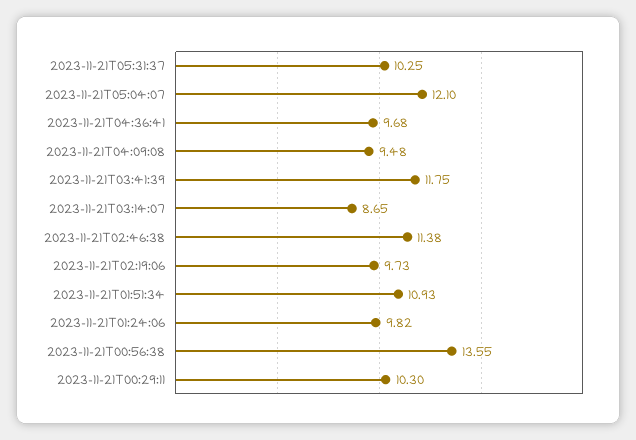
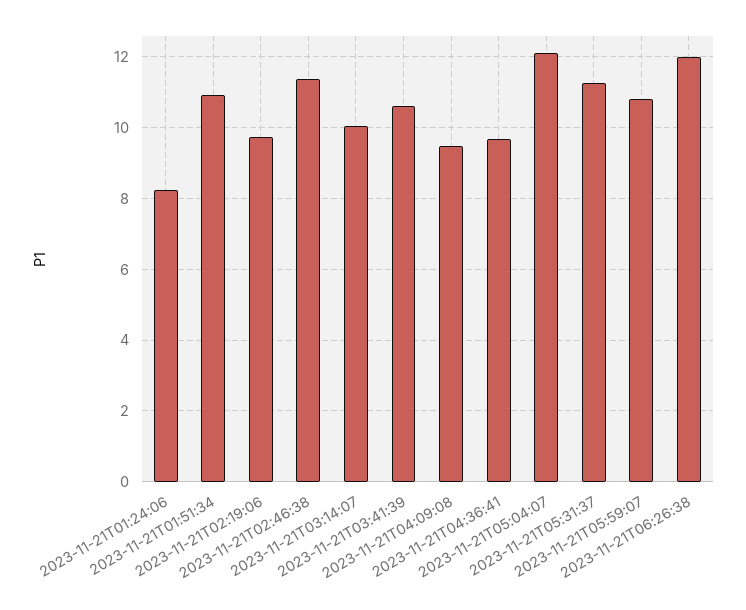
2023-11-21T05:31:37: 10.25 -> 11.2
2023-11-21T03:41:39: 11.75 -> 10.6
2023-11-21T03:14:07: 8.65 -> 10
2023-11-21T01:24:06: 9.82 -> 8.2
2023-11-21T00:56:38: 13.55 -> none
2023-11-21T00:29:11: 10.3 -> none
2023-11-21T05:59:07: none -> 10.8
2023-11-21T06:26:38: none -> 12

